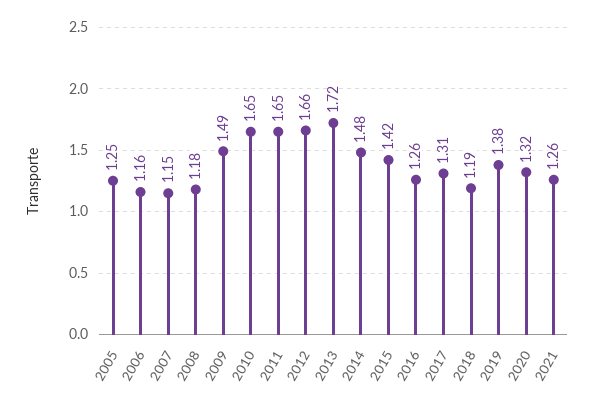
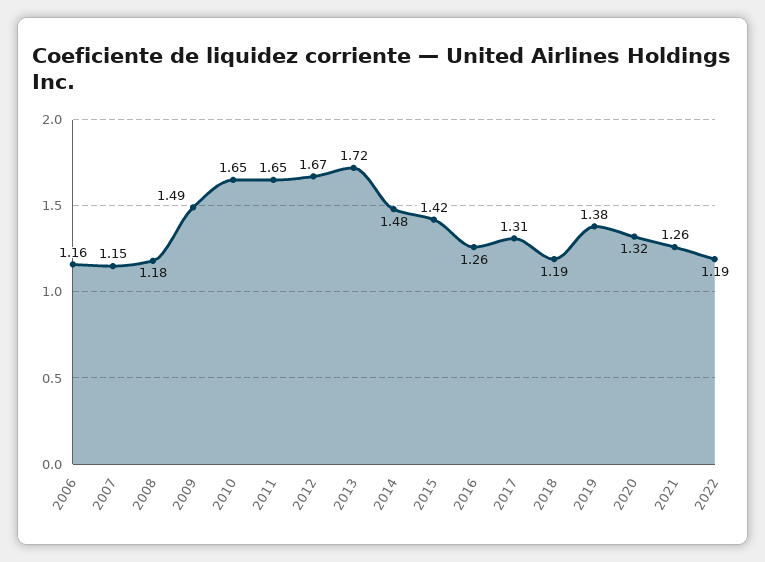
2005: 1.25 -> none
2012: 1.66 -> 1.67
2022: none -> 1.19

